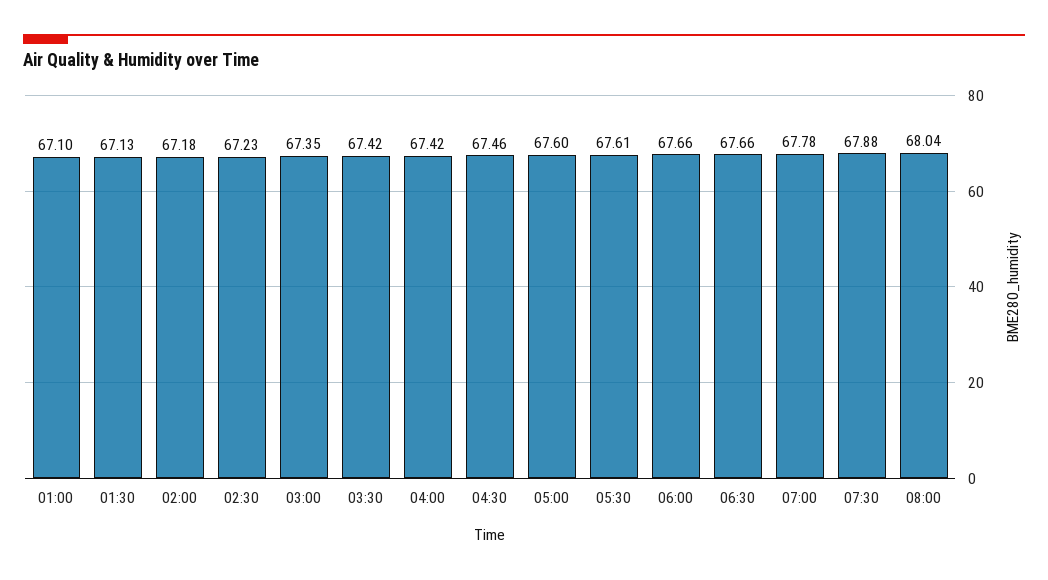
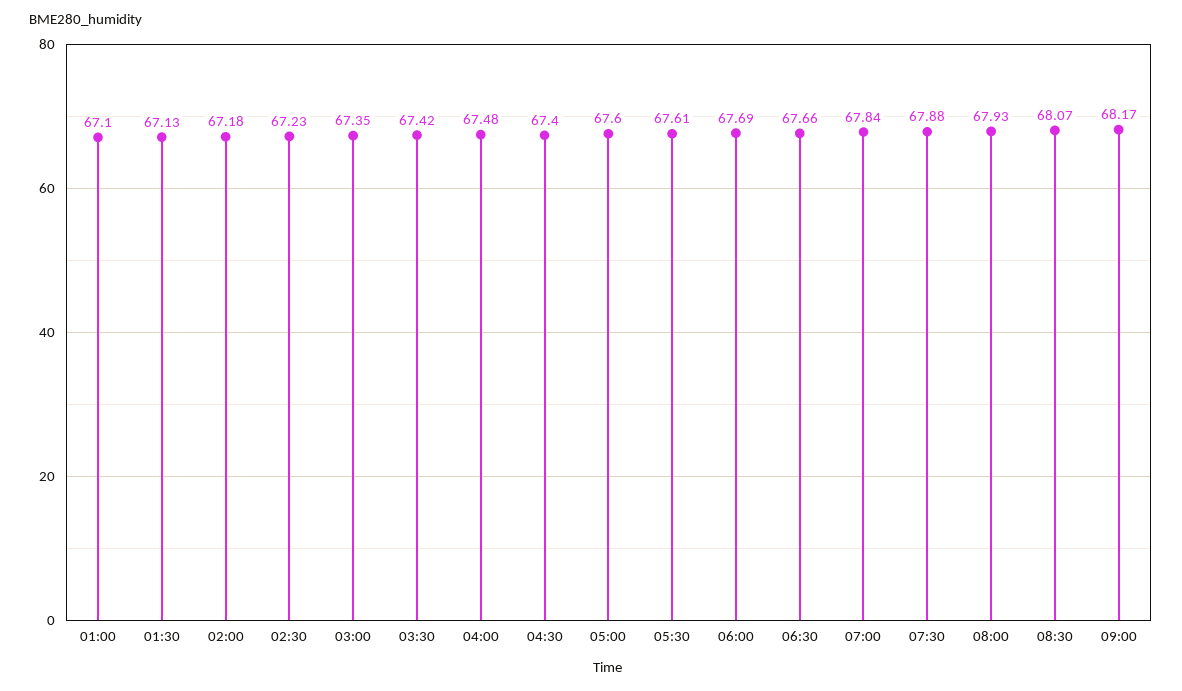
04:00: 67.42 -> 67.48
04:30: 67.46 -> 67.4
06:00: 67.66 -> 67.69
07:00: 67.78 -> 67.84
08:00: 68.04 -> 67.93
08:30: none -> 68.07
09:00: none -> 68.17

